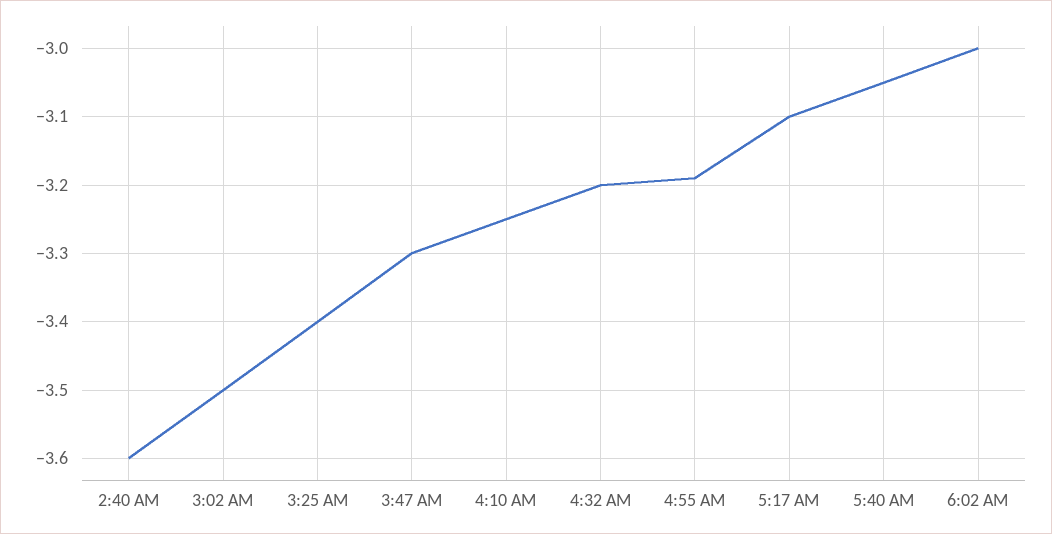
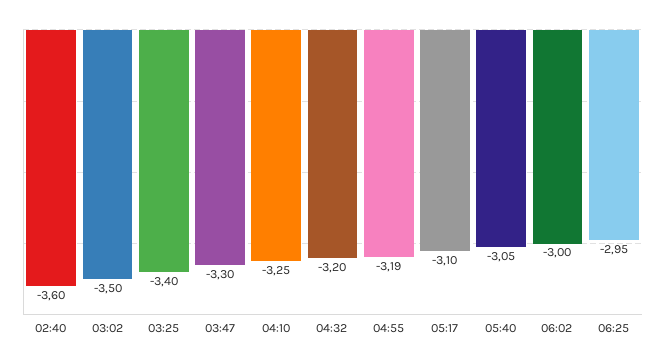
06:25: none -> -2.95

